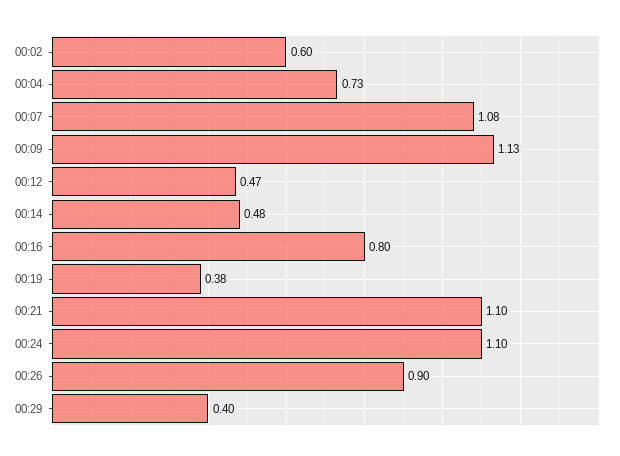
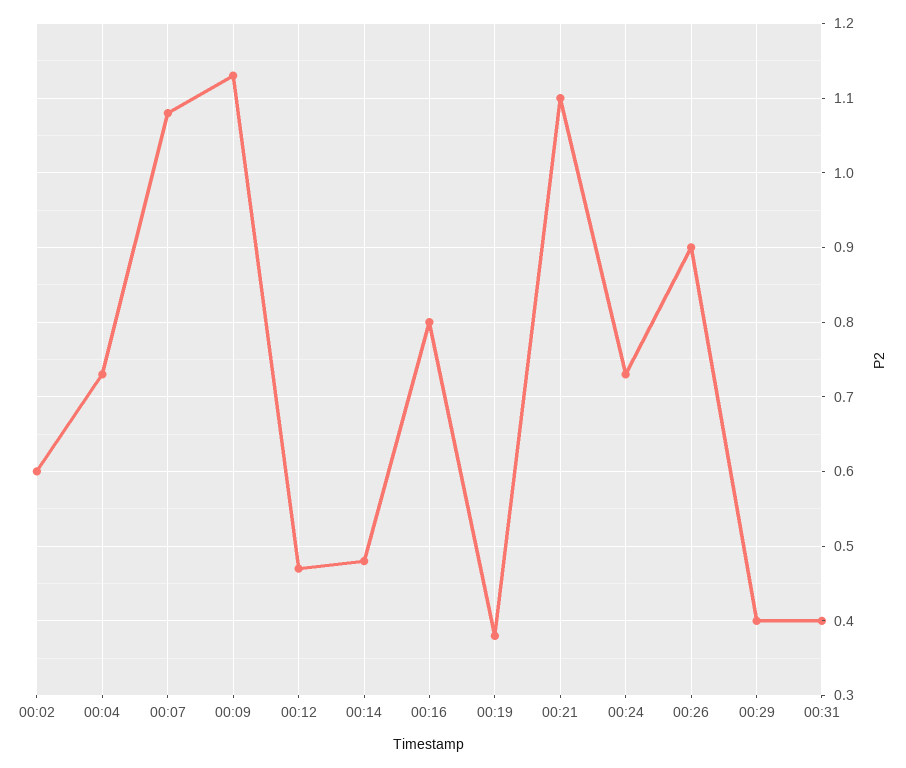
00:24: 1.1 -> 0.73
00:31: none -> 0.4

